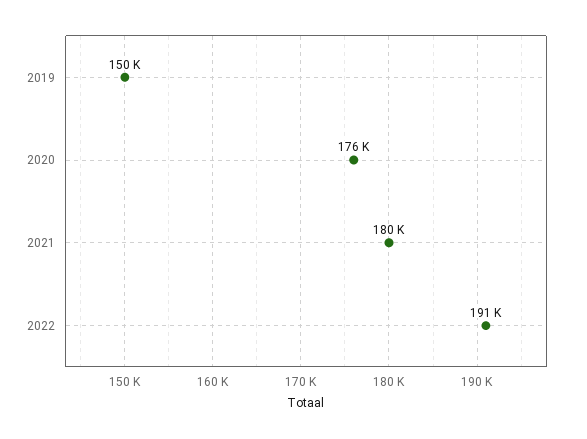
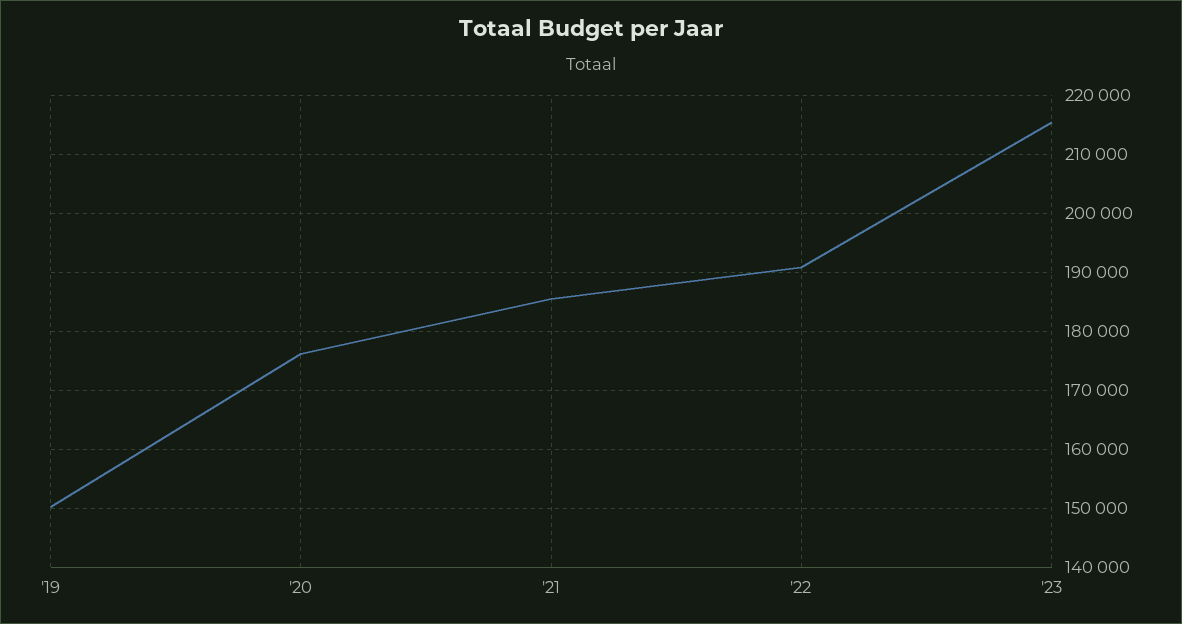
2021: 180000 -> 186000
'23: none -> 216000

